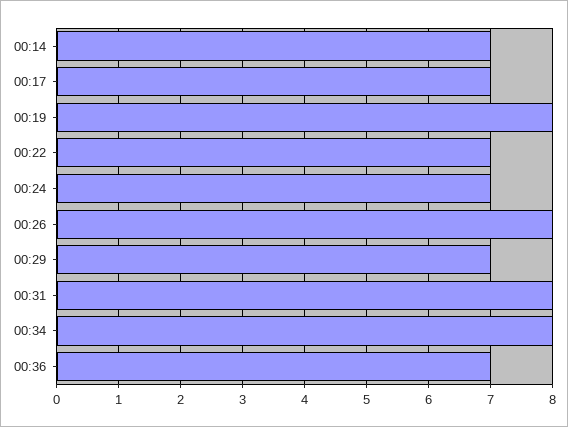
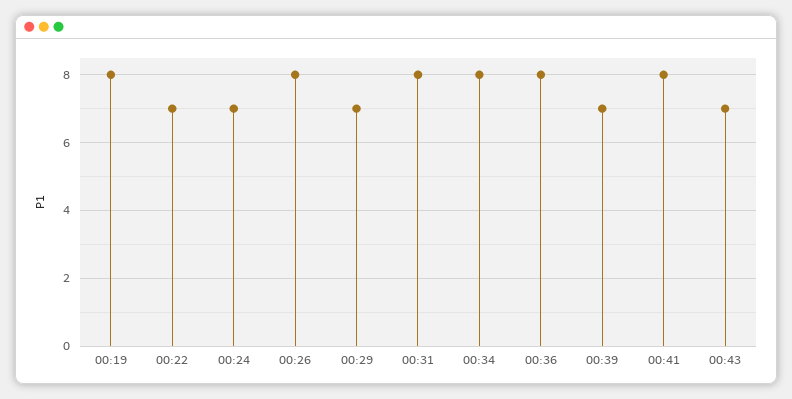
00:14: 7 -> none
00:17: 7 -> none
00:36: 7 -> 8
00:39: none -> 7
00:41: none -> 8
00:43: none -> 7

